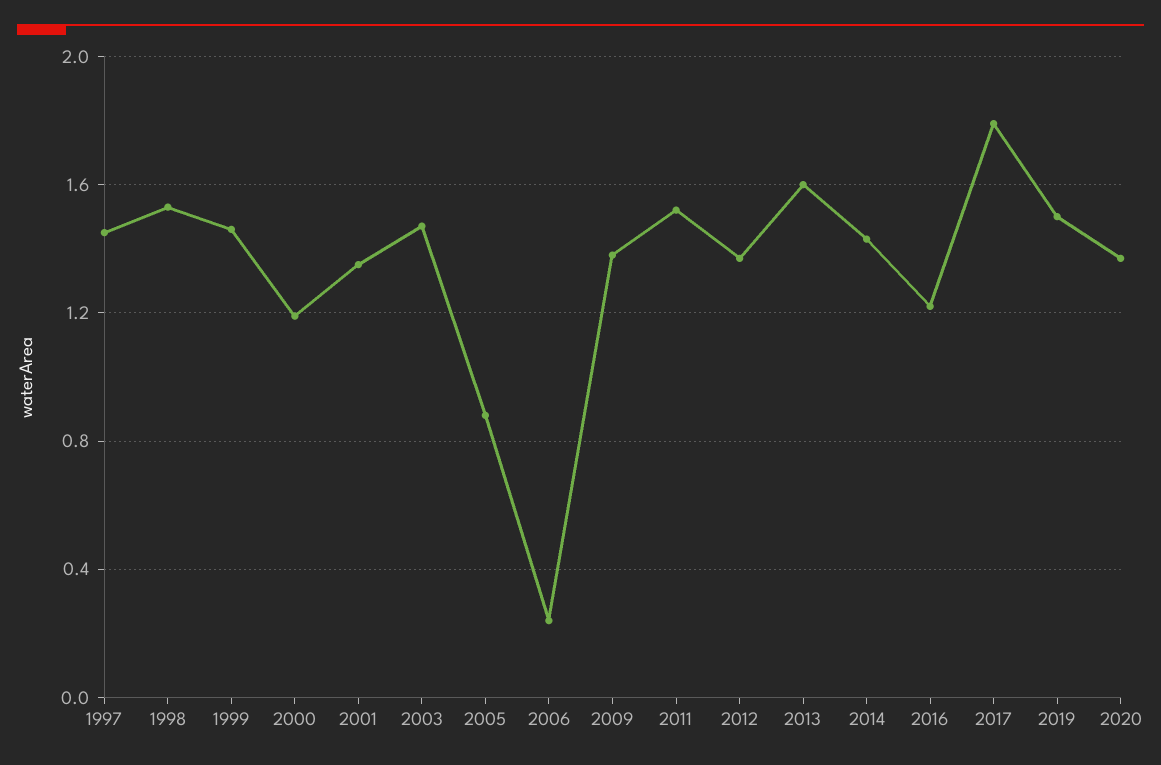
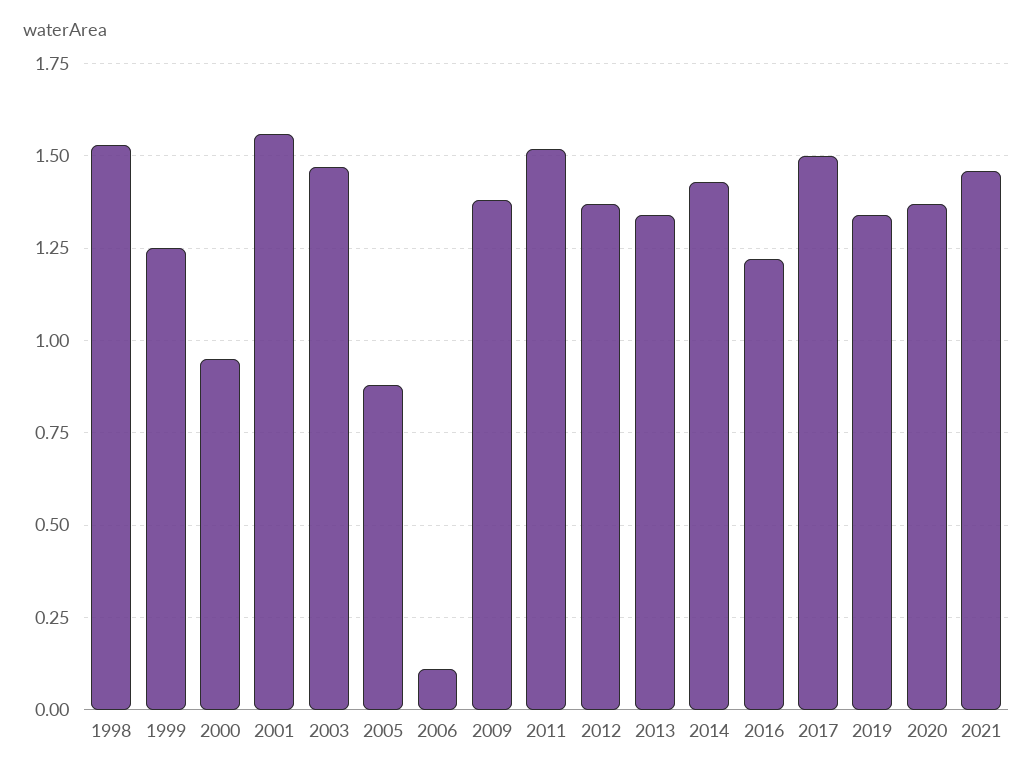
1997: 1.45 -> none
1999: 1.45 -> 1.25
2000: 1.2 -> 0.95
2001: 1.35 -> 1.55
2006: 0.25 -> 0.1
2013: 1.6 -> 1.35
2017: 1.8 -> 1.5
2019: 1.5 -> 1.35
2021: none -> 1.45

